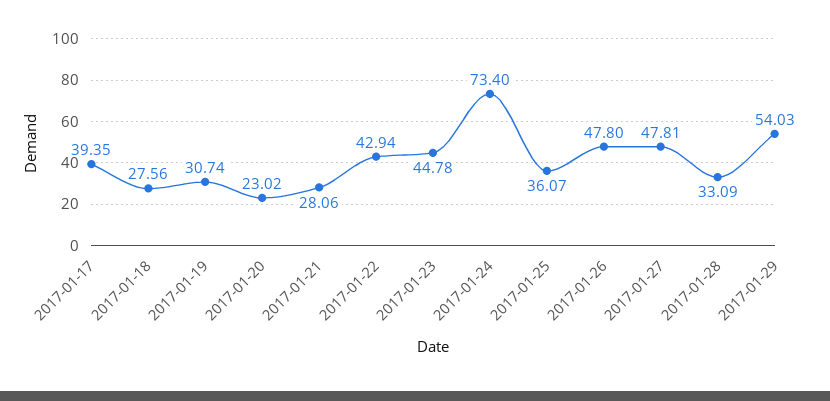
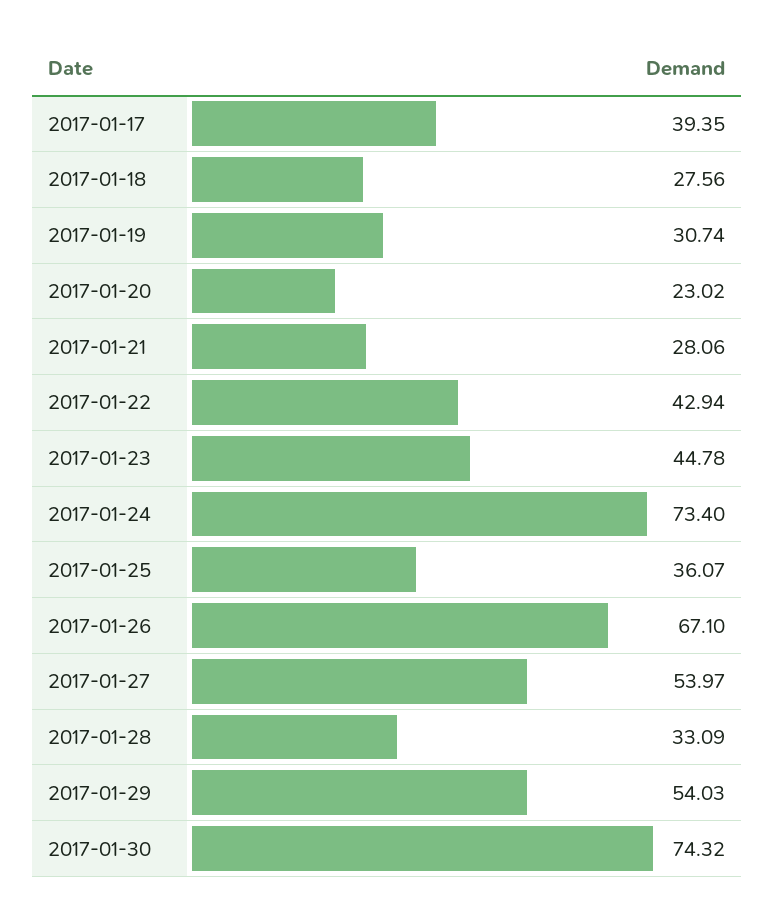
2017-01-26: 47.8 -> 67.1
2017-01-27: 47.81 -> 53.97
2017-01-30: none -> 74.32

